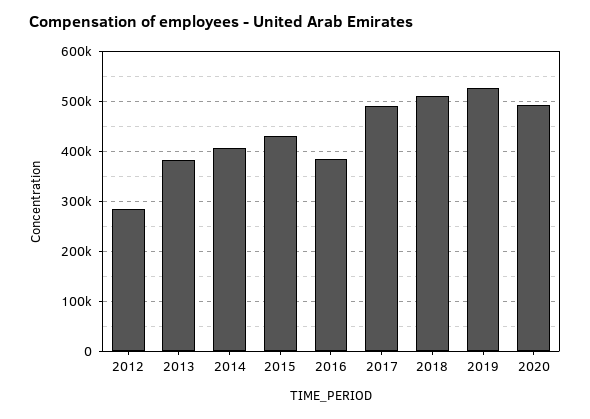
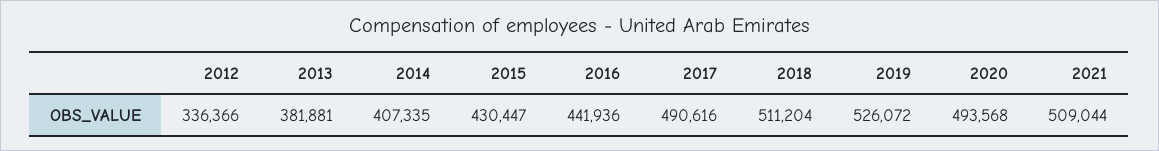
2012: 280000 -> 336366
2016: 380000 -> 441936
2021: none -> 509044

